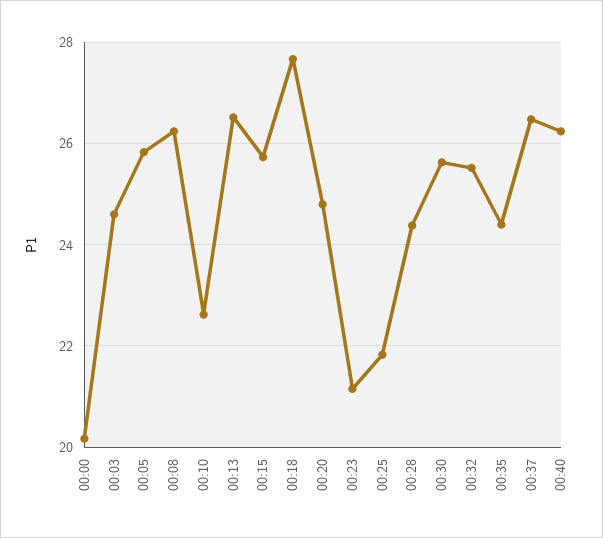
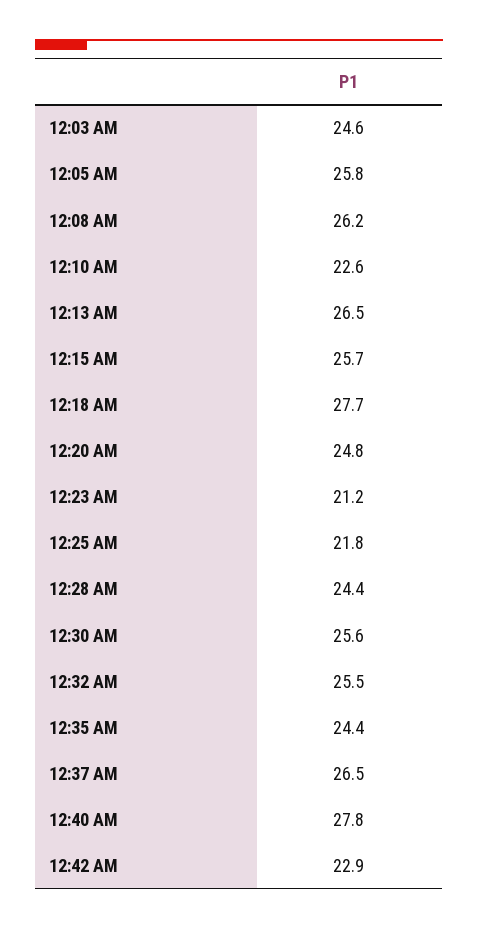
00:00: 20.2 -> none
00:40: 26.2 -> 27.8
12:42 AM: none -> 22.9

